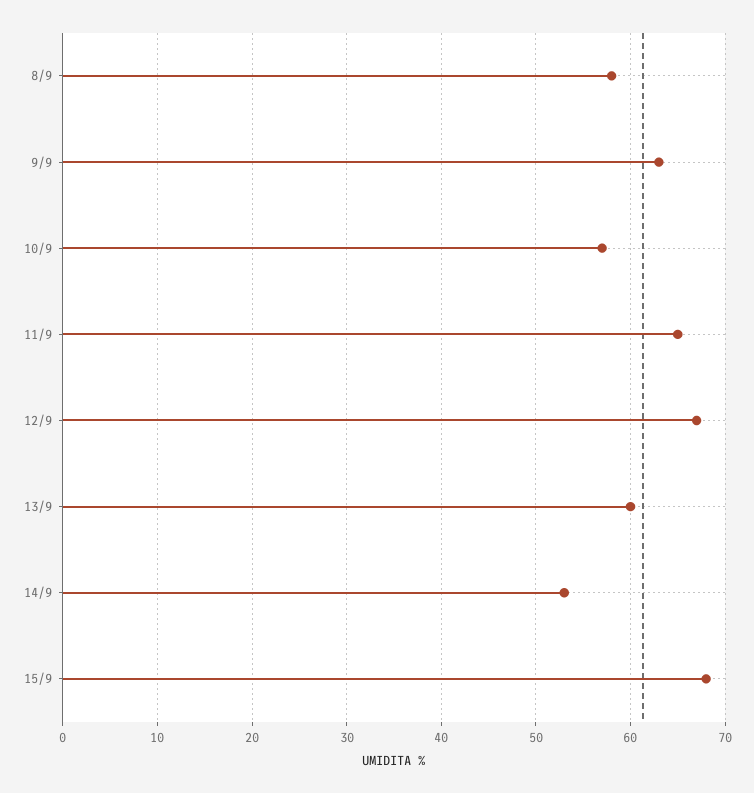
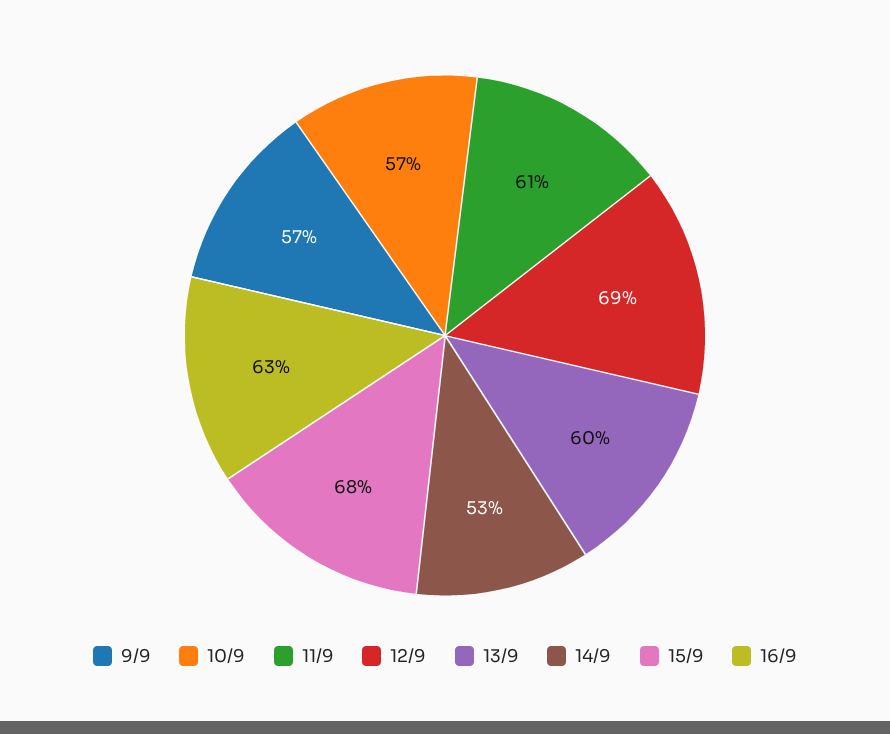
8/9: 58 -> none
9/9: 63 -> 57
11/9: 65 -> 61
12/9: 67 -> 69
16/9: none -> 63

